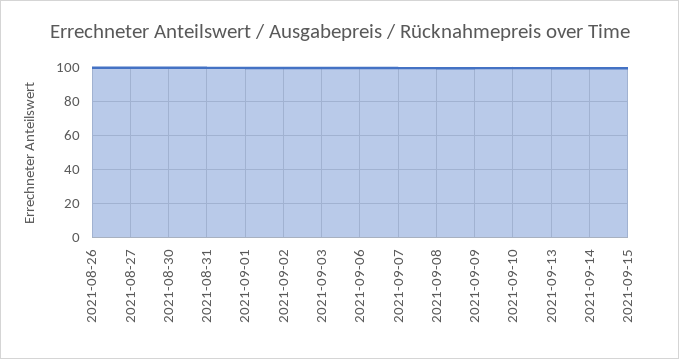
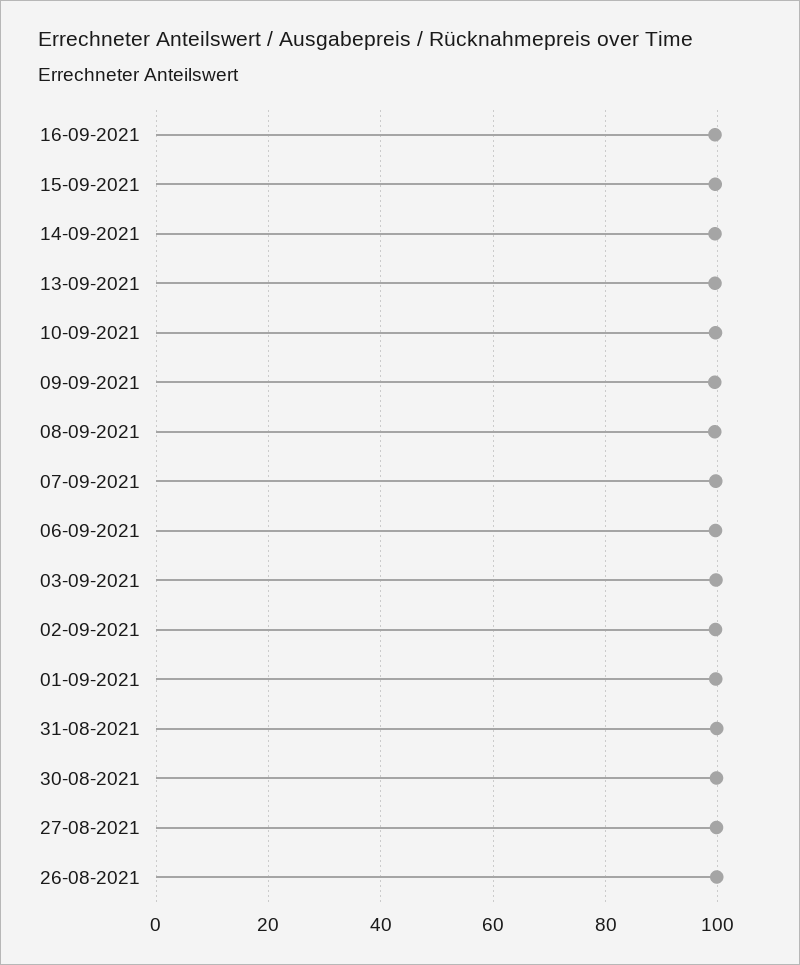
16-09-2021: none -> 100

